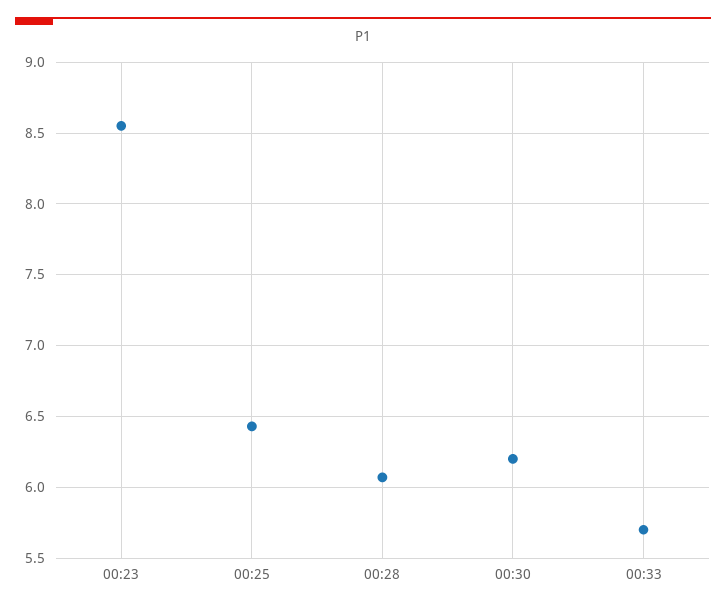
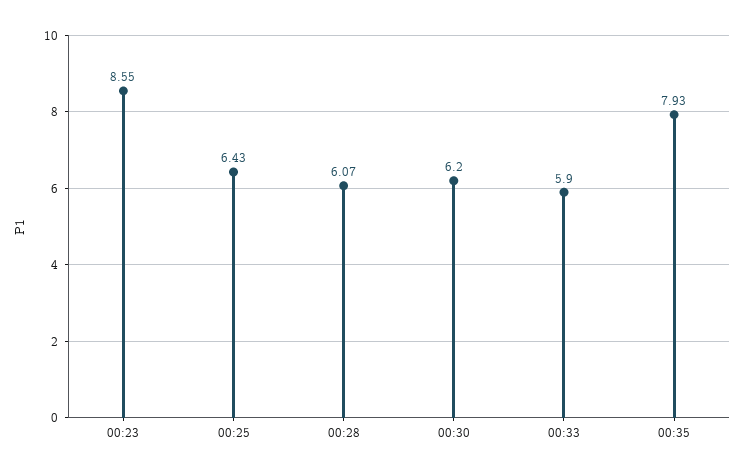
00:33: 5.7 -> 5.9
00:35: none -> 7.93

